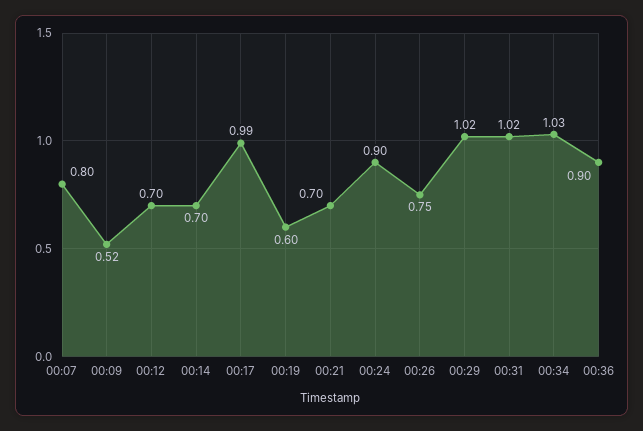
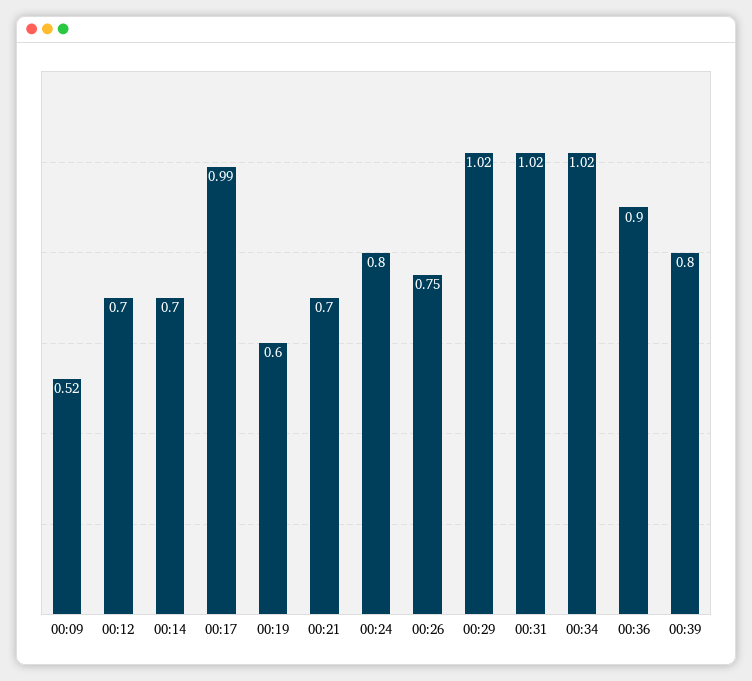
00:07: 0.8 -> none
00:24: 0.9 -> 0.8
00:34: 1.03 -> 1.02
00:39: none -> 0.8

